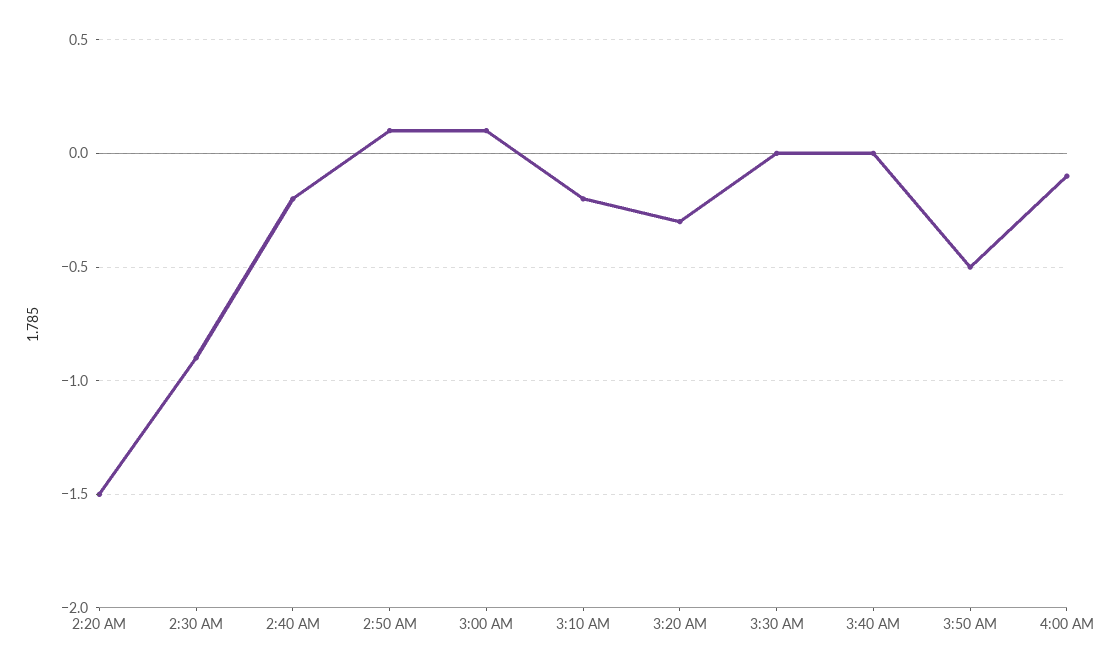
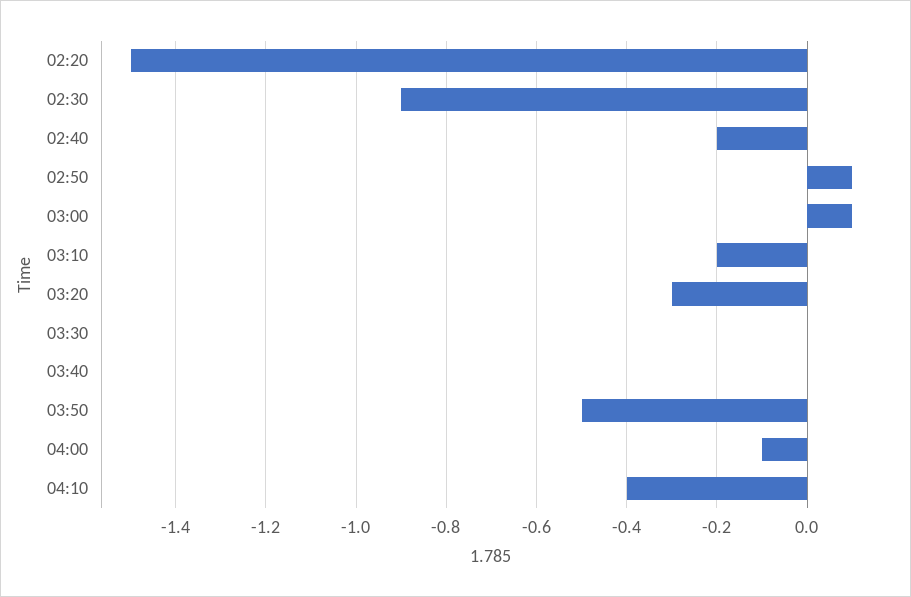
04:10: none -> -0.4

